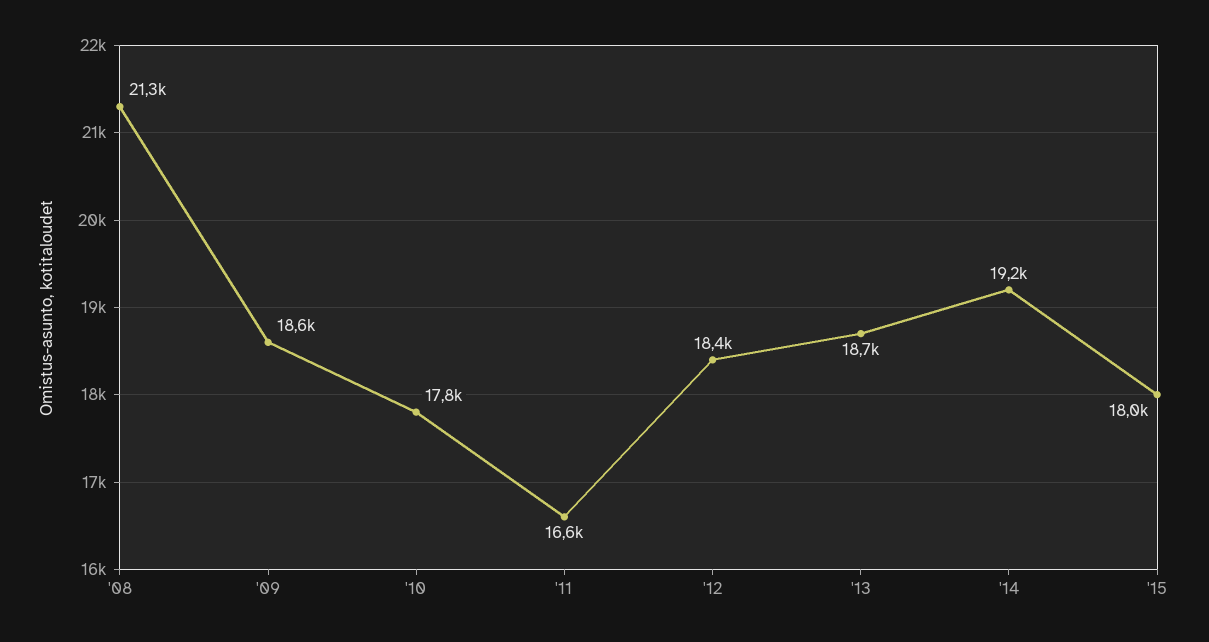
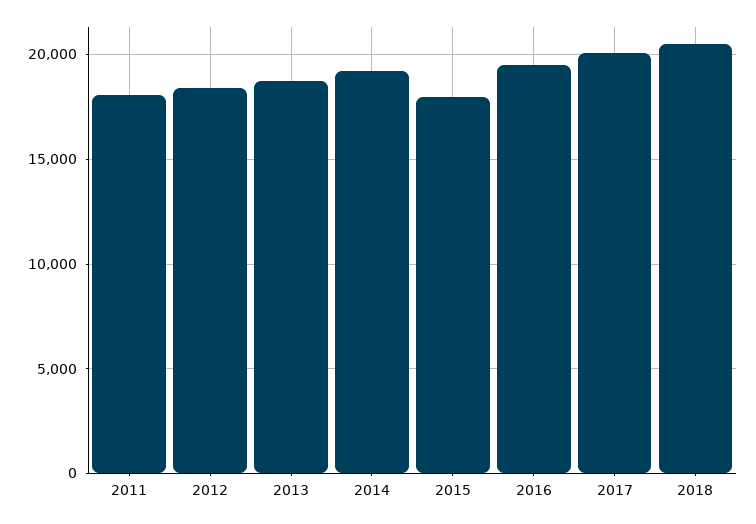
'08: 21300 -> none
'09: 18600 -> none
'10: 17800 -> none
'11: 16600 -> 18000
2016: none -> 19500
2017: none -> 20000
2018: none -> 20500

